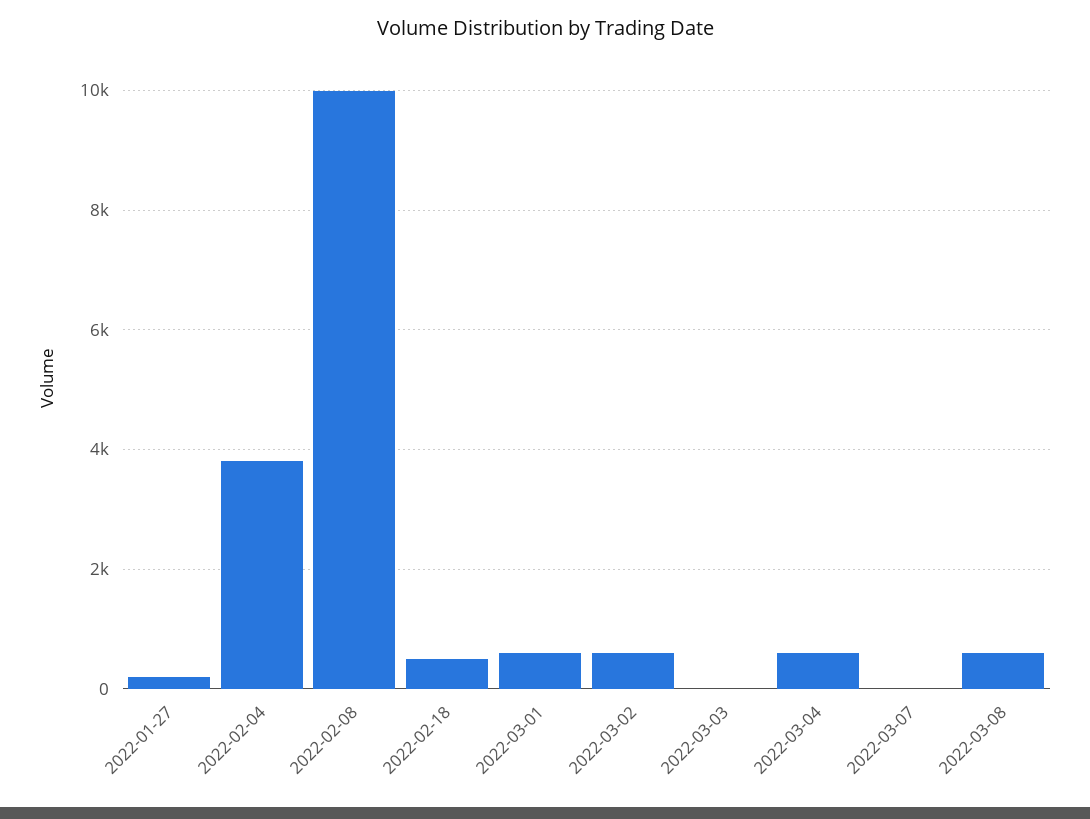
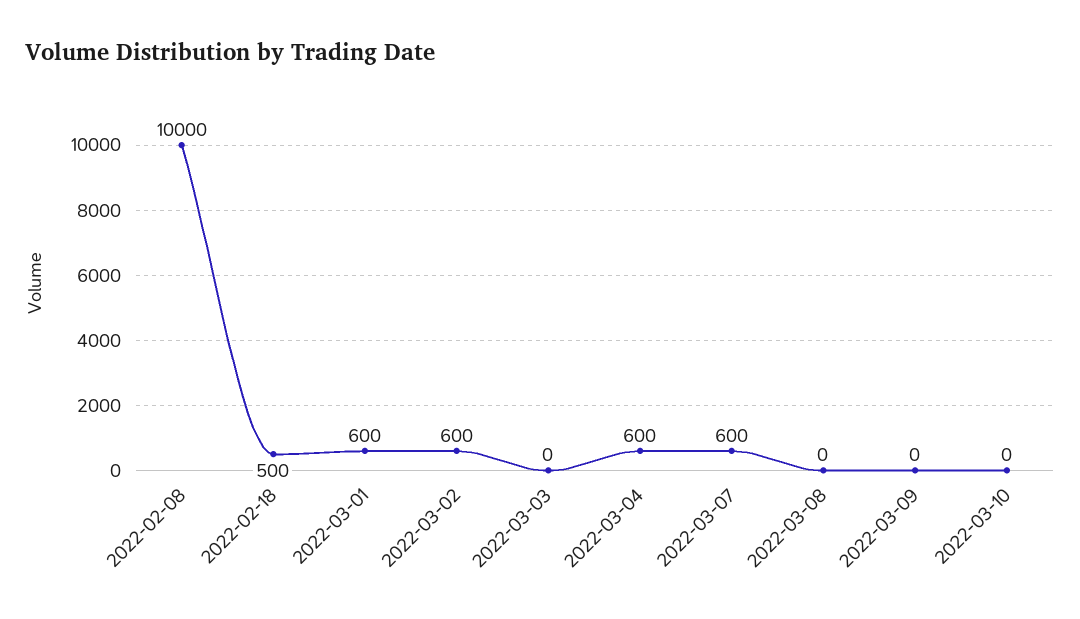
2022-01-27: 200 -> none
2022-02-04: 3800 -> none
2022-03-07: 0 -> 600
2022-03-08: 600 -> 0
2022-03-09: none -> 0
2022-03-10: none -> 0

